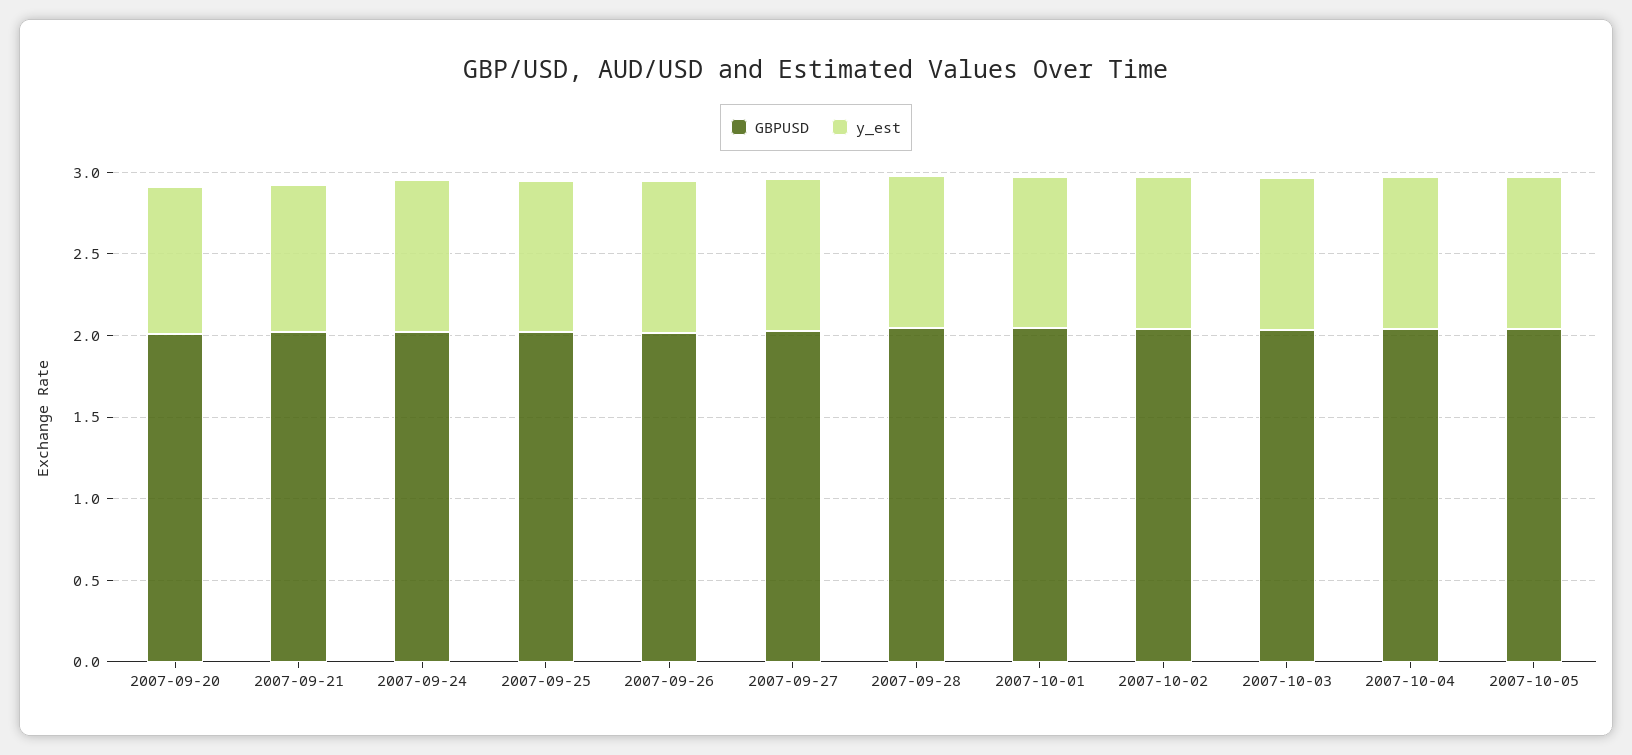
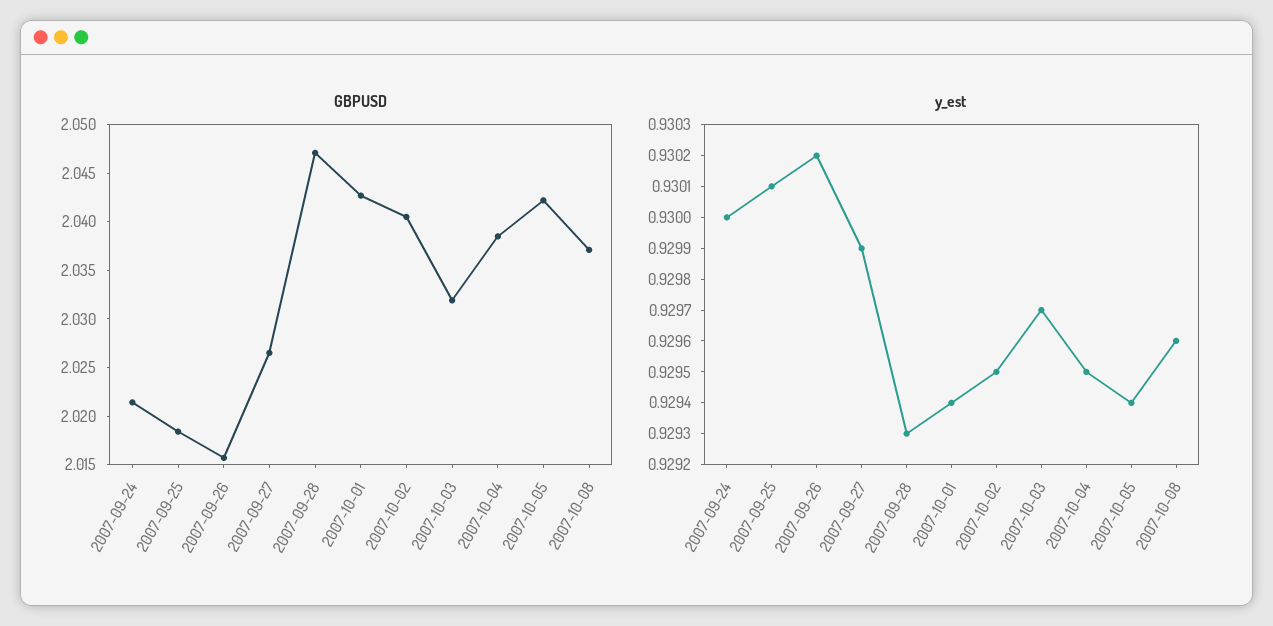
GBPUSD, 2007-09-20: 2 -> none
y_est, 2007-09-20: 0.9 -> none
GBPUSD, 2007-09-21: 2 -> none
y_est, 2007-09-21: 0.9 -> none
GBPUSD, 2007-10-08: none -> 2.037
y_est, 2007-10-08: none -> 0.9296

